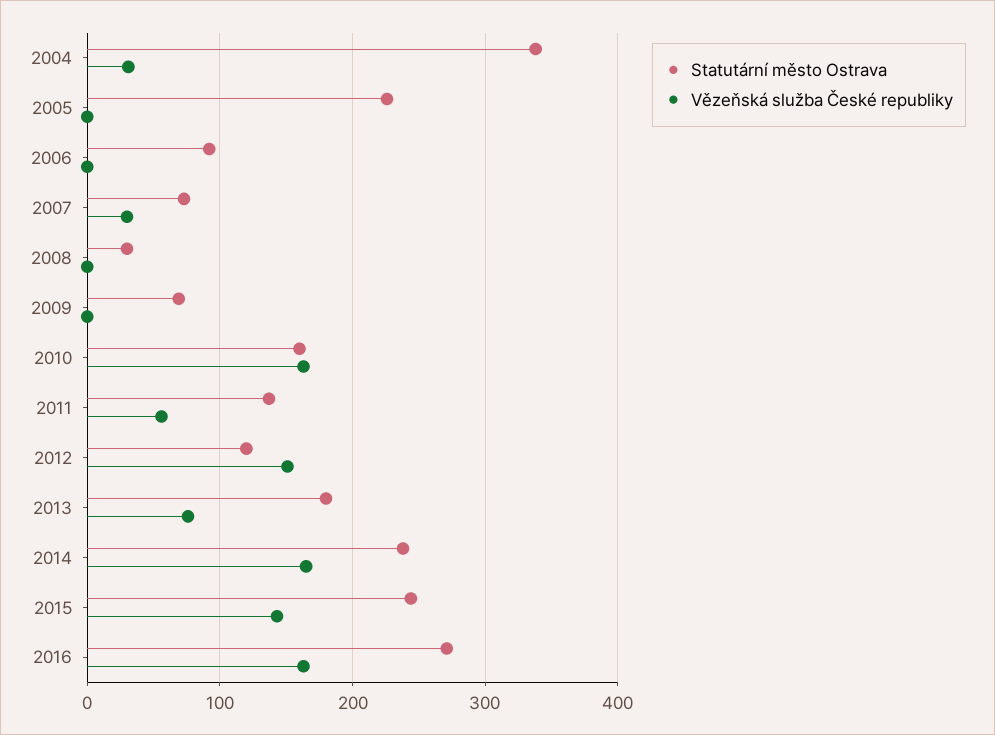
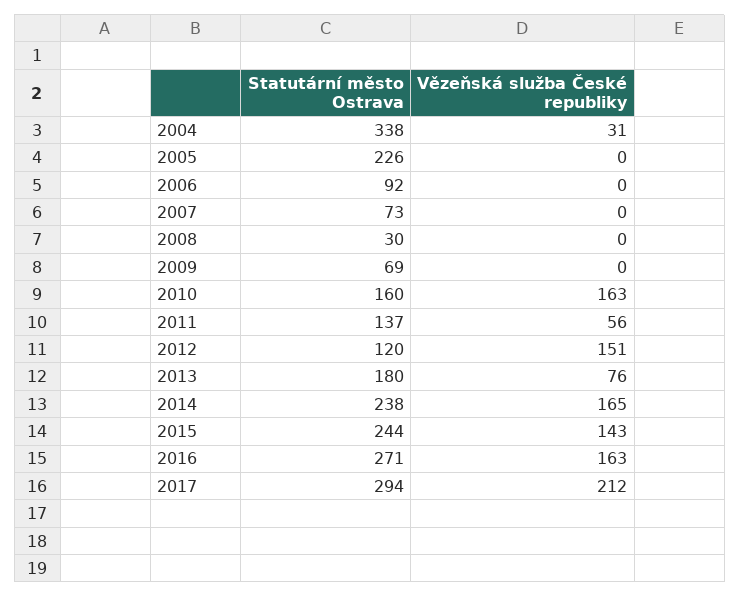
Vězeňská služba České republiky, 2007: 30 -> 0
Statutární město Ostrava, 2017: none -> 294
Vězeňská služba České republiky, 2017: none -> 212

